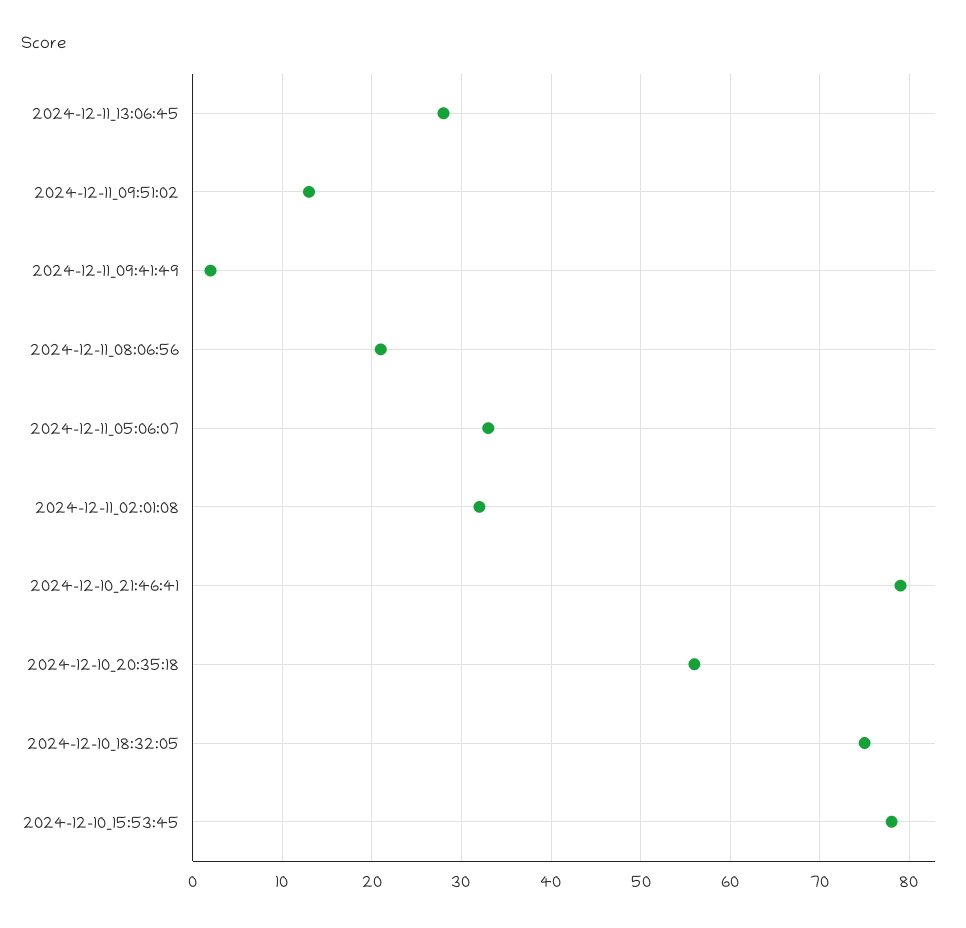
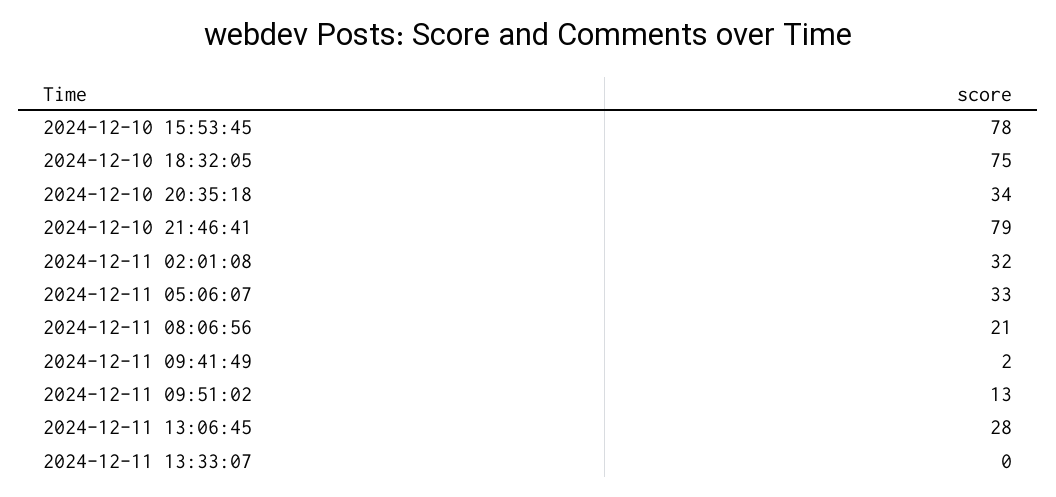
2024-12-10_20:35:18: 56 -> 34
2024-12-11 13:33:07: none -> 0

